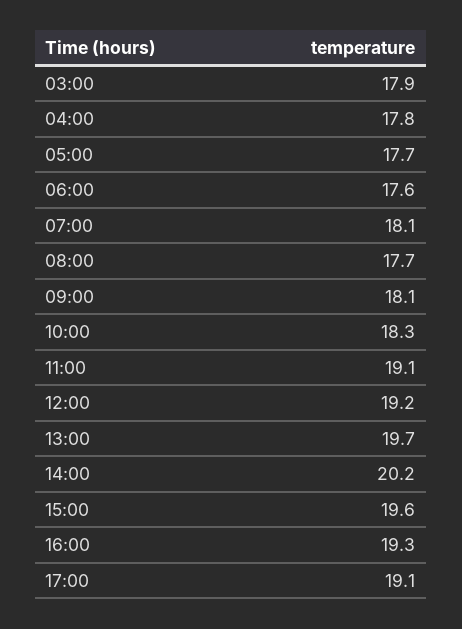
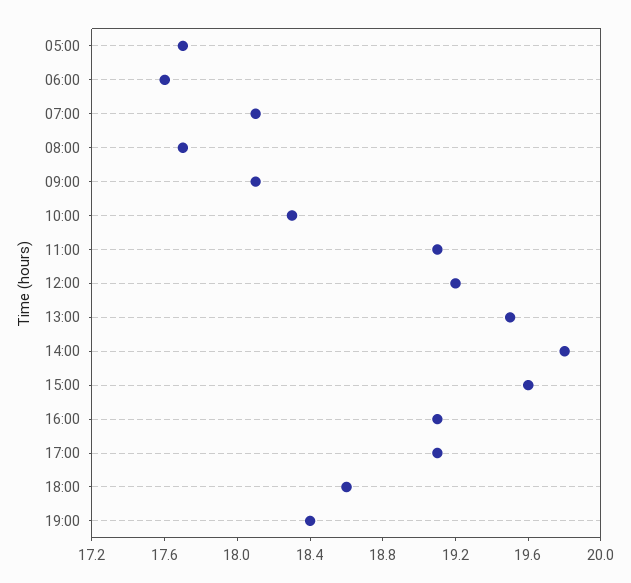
03:00: 17.9 -> none
04:00: 17.8 -> none
13:00: 19.7 -> 19.5
14:00: 20.2 -> 19.8
16:00: 19.3 -> 19.1
18:00: none -> 18.6
19:00: none -> 18.4

